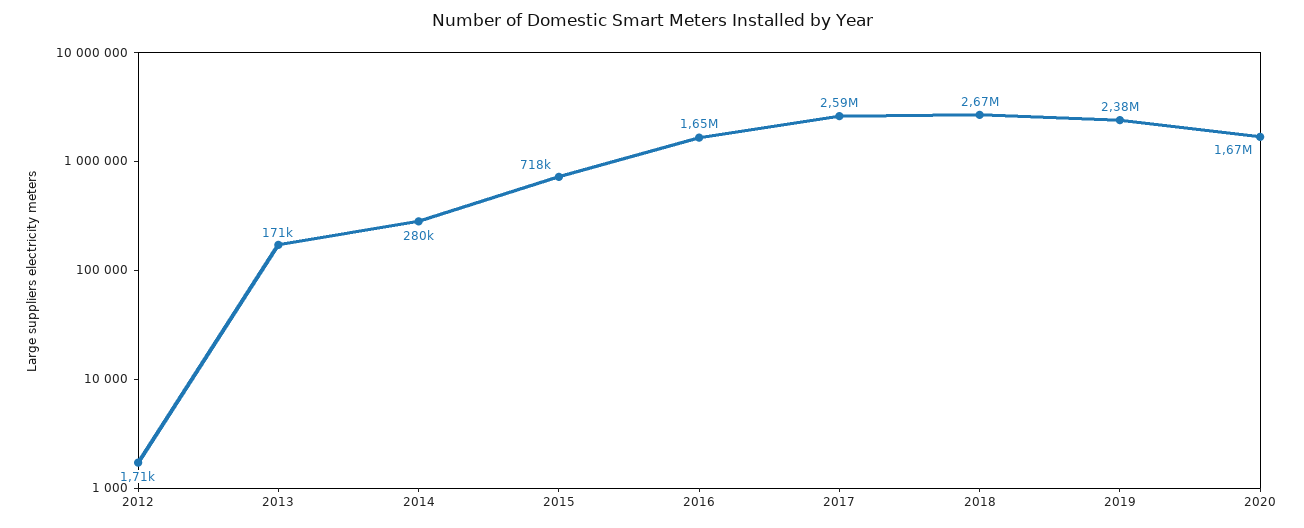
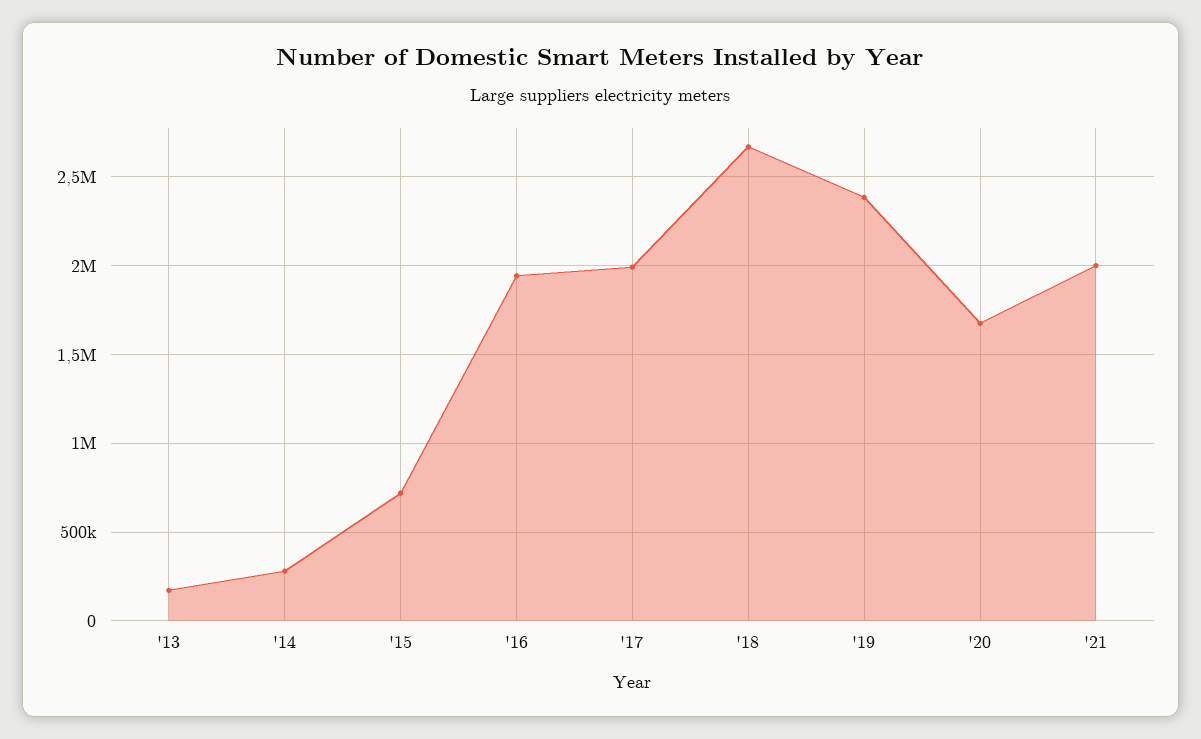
2012: 1710 -> none
2016: 1650000 -> 1950000
2017: 2590000 -> 2000000
'21: none -> 2000000

